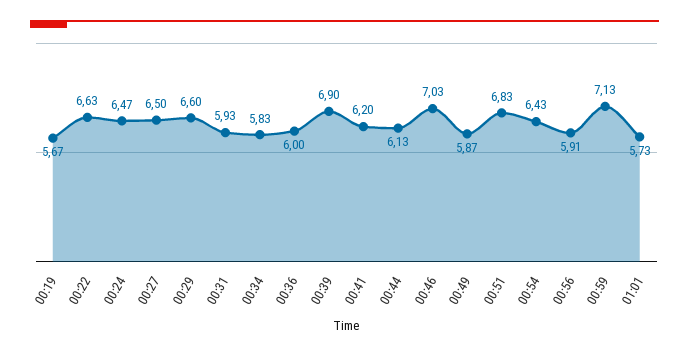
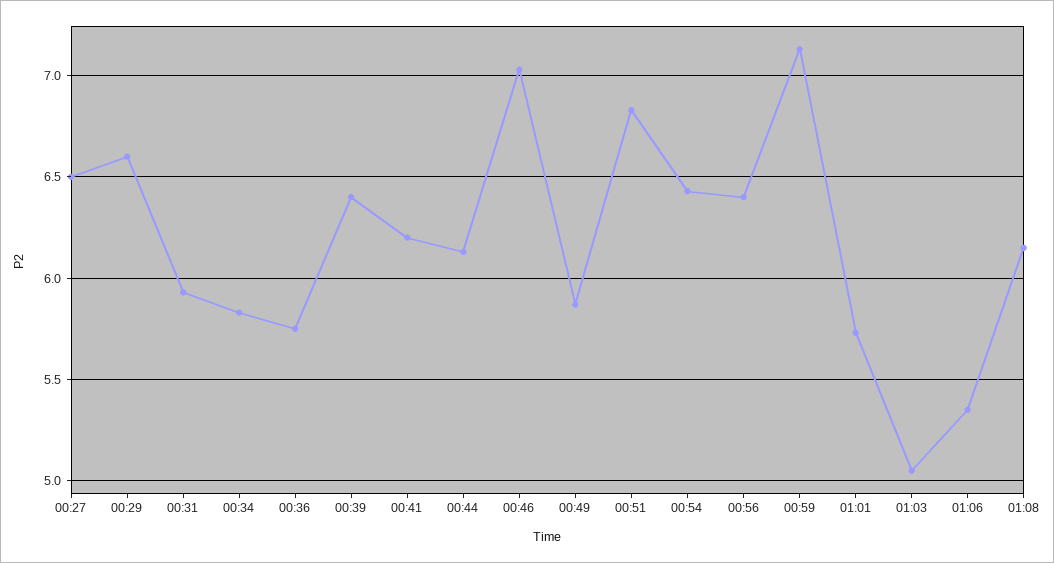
00:19: 5.67 -> none
00:22: 6.63 -> none
00:24: 6.47 -> none
00:36: 6 -> 5.75
00:39: 6.9 -> 6.4
00:56: 5.91 -> 6.4
01:03: none -> 5.05
01:06: none -> 5.35
01:08: none -> 6.15

